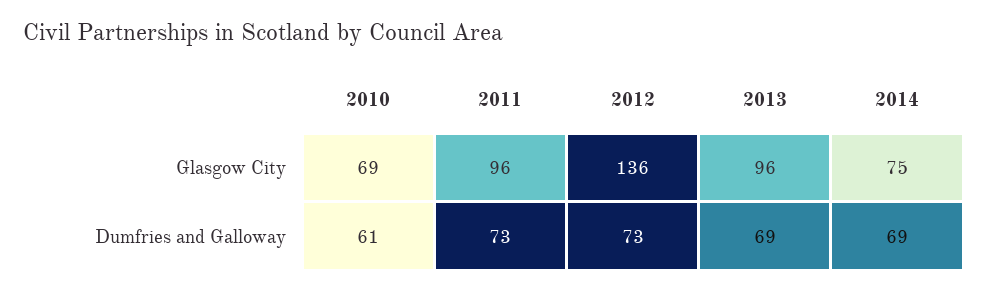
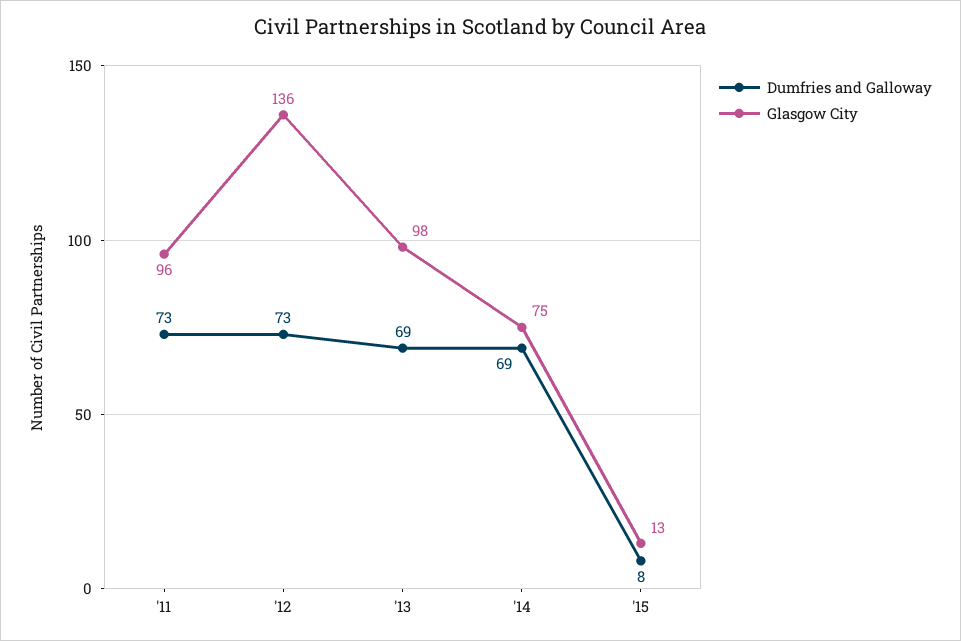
Glasgow City, 2010: 69 -> none
Glasgow City, 2013: 96 -> 98
Dumfries and Galloway, 2010: 61 -> none
Dumfries and Galloway, '15: none -> 8
Glasgow City, '15: none -> 13

